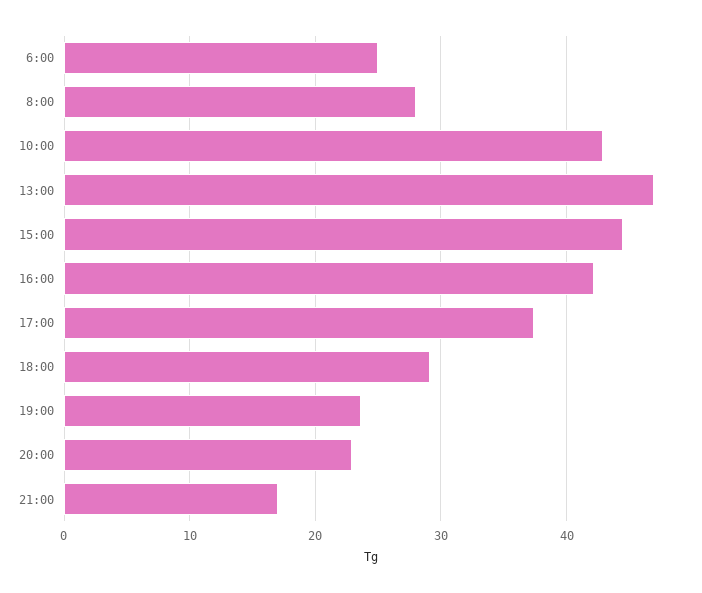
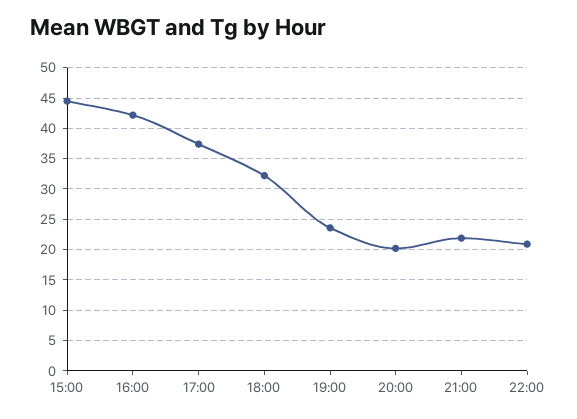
6:00: 25 -> none
8:00: 28 -> none
10:00: 43 -> none
13:00: 47 -> none
18:00: 29 -> 32
20:00: 23 -> 20
21:00: 17 -> 22
22:00: none -> 21

